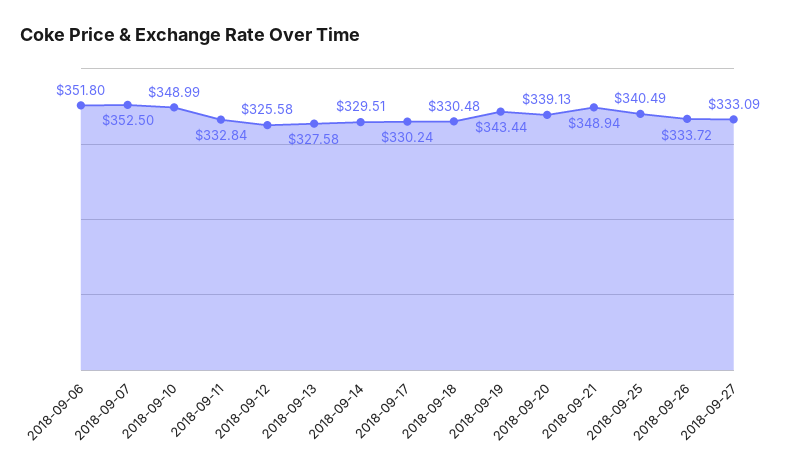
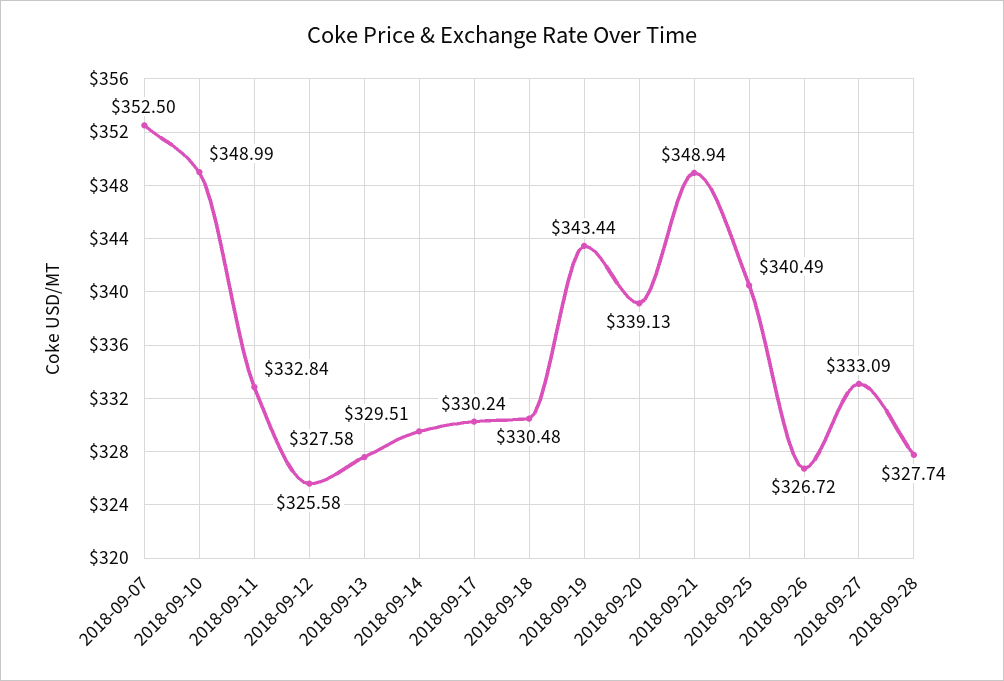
2018-09-06: 351.8 -> none
2018-09-26: 333.72 -> 326.72
2018-09-28: none -> 327.74

